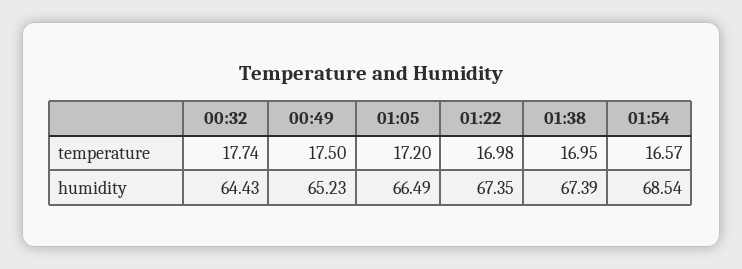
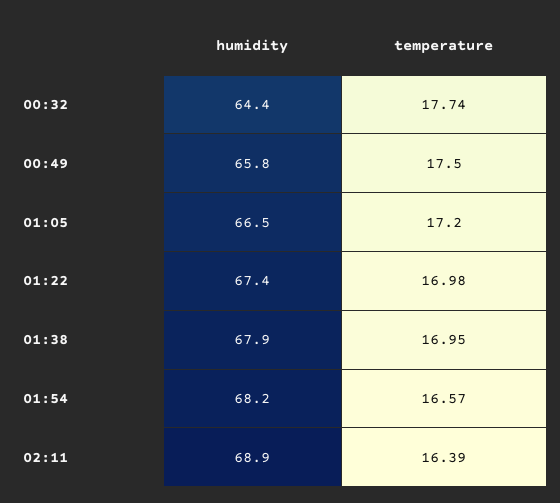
00:49, humidity: 65.23 -> 65.8
01:38, humidity: 67.39 -> 67.9
01:54, humidity: 68.54 -> 68.2
02:11, humidity: none -> 68.9
02:11, temperature: none -> 16.39

